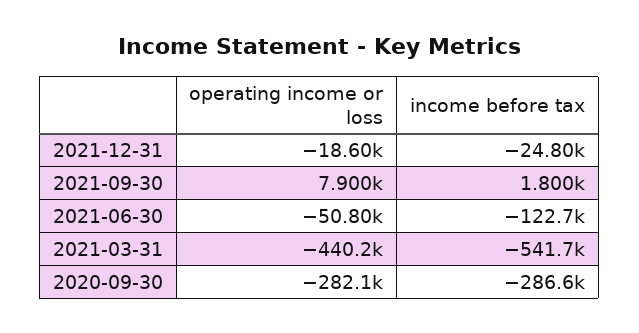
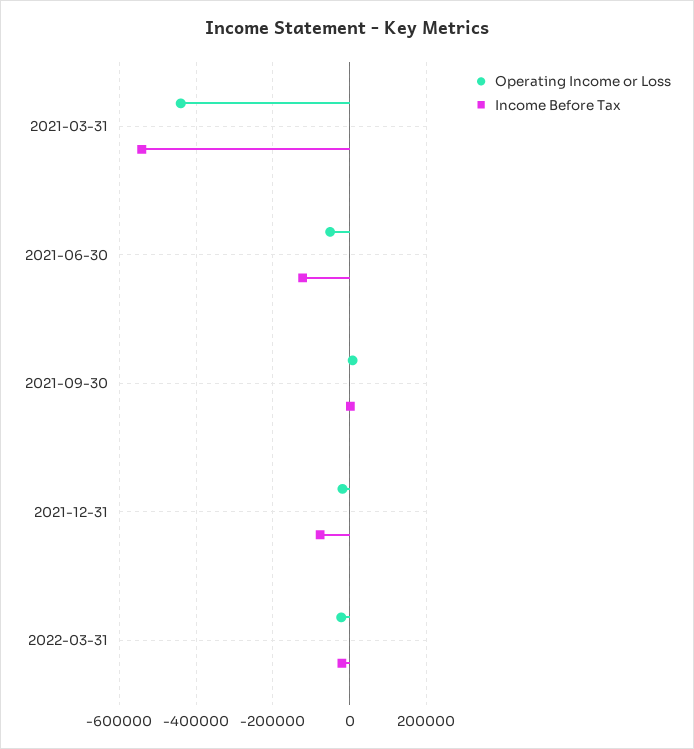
income before tax, 2021-12-31: -24800 -> -80000
operating income or loss, 2020-09-30: -282100 -> none
income before tax, 2020-09-30: -286600 -> none
operating income or loss, 2022-03-31: none -> -20000
income before tax, 2022-03-31: none -> -20000

